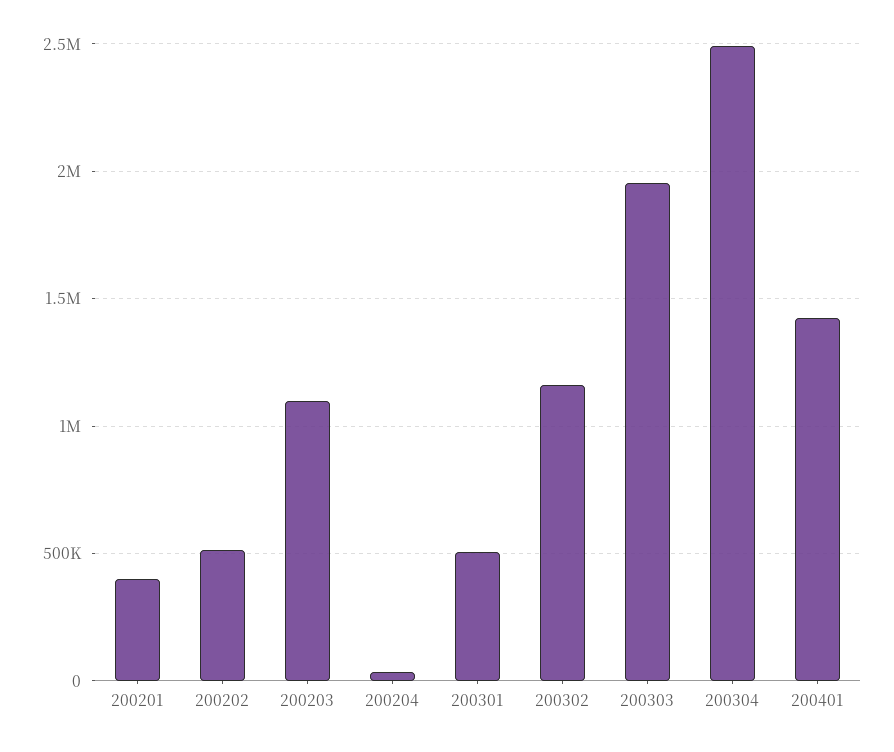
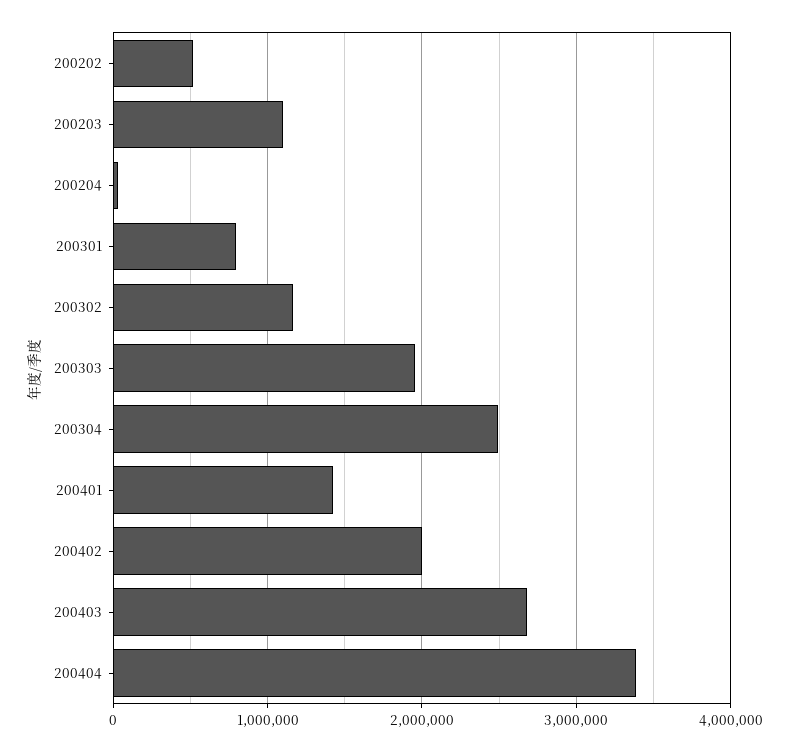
200201: 400000 -> none
200301: 500000 -> 800000
200402: none -> 2000000
200403: none -> 2700000
200404: none -> 3400000

